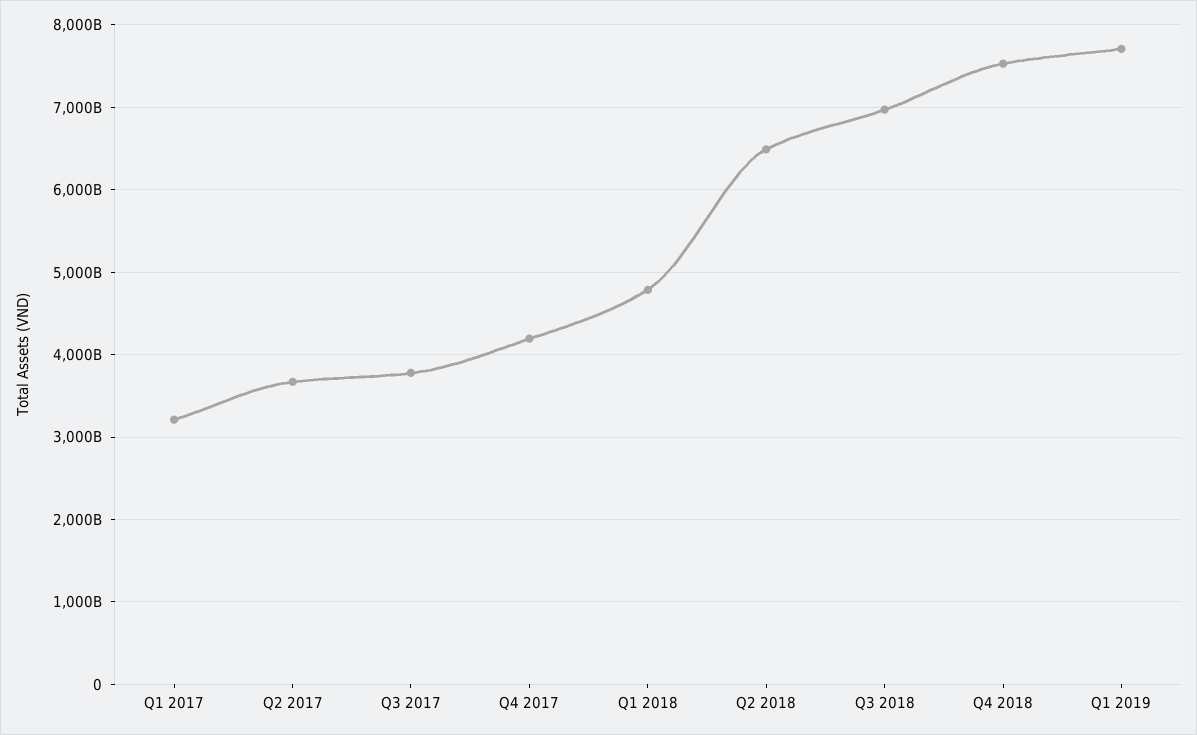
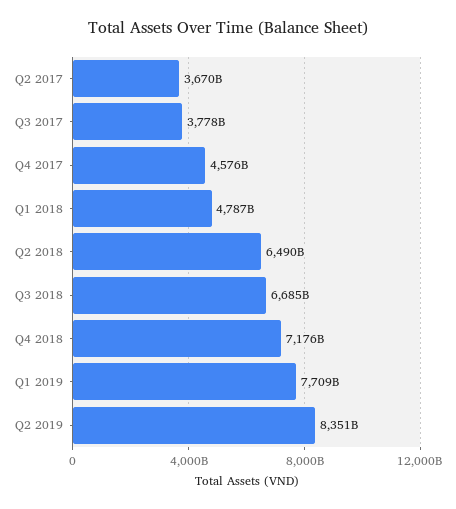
Q1 2017: 3200000000000 -> none
Q4 2017: 4200000000000 -> 4576000000000
Q3 2018: 7000000000000 -> 6685000000000
Q4 2018: 7500000000000 -> 7176000000000
Q2 2019: none -> 8351000000000

